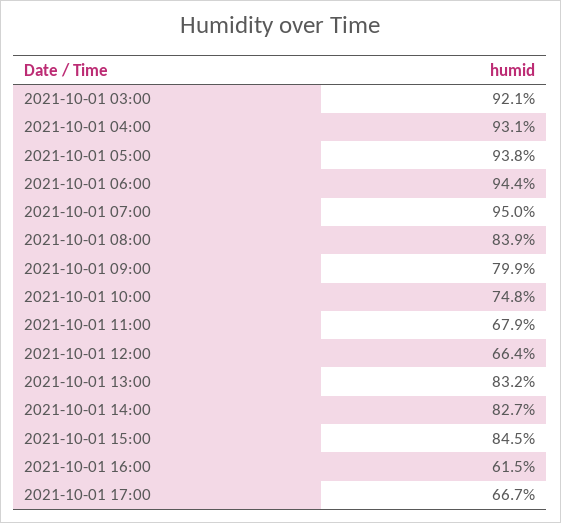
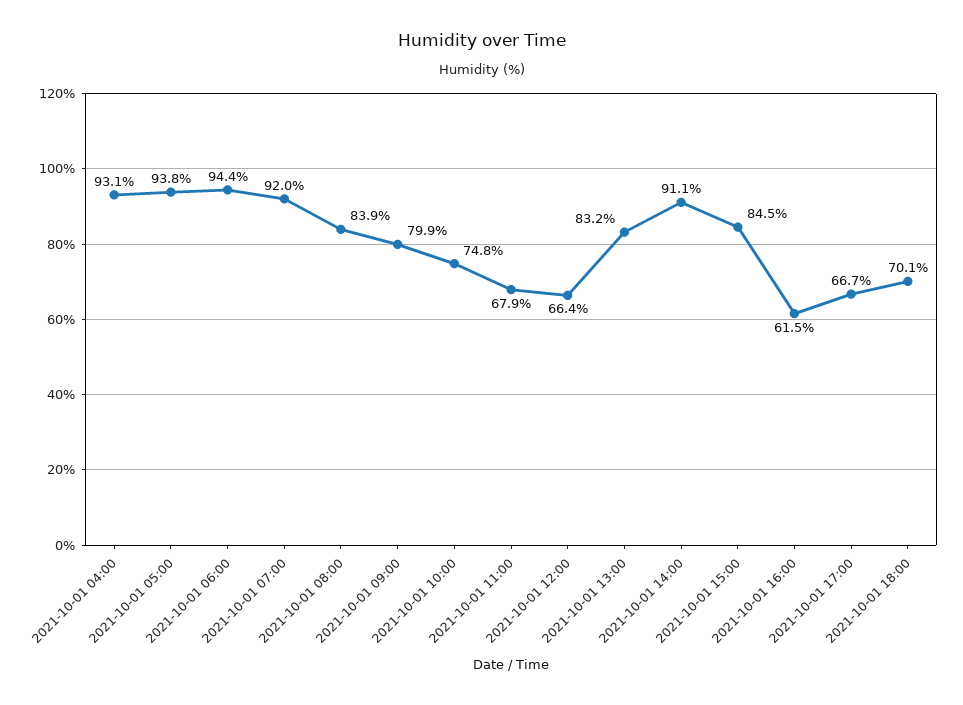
2021-10-01 03:00: 92.1 -> none
2021-10-01 07:00: 95 -> 92
2021-10-01 14:00: 82.7 -> 91.1
2021-10-01 18:00: none -> 70.1

